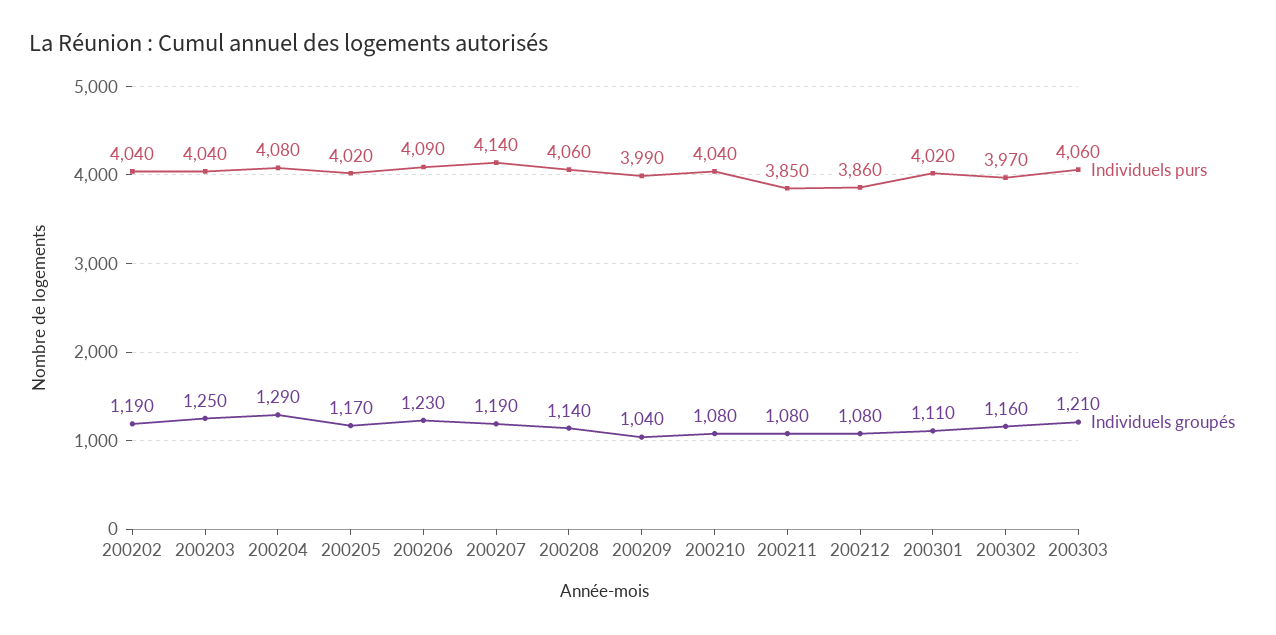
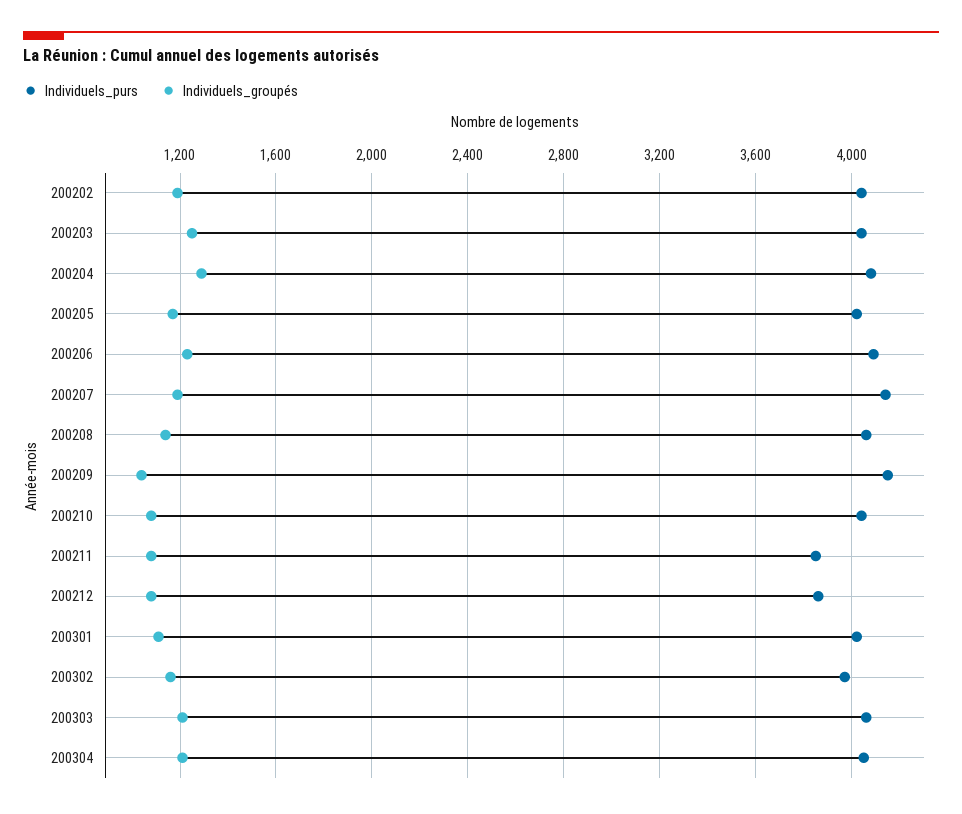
Individuels purs, 200209: 3990 -> 4150
Individuels purs, 200304: none -> 4050
Individuels groupés, 200304: none -> 1200

